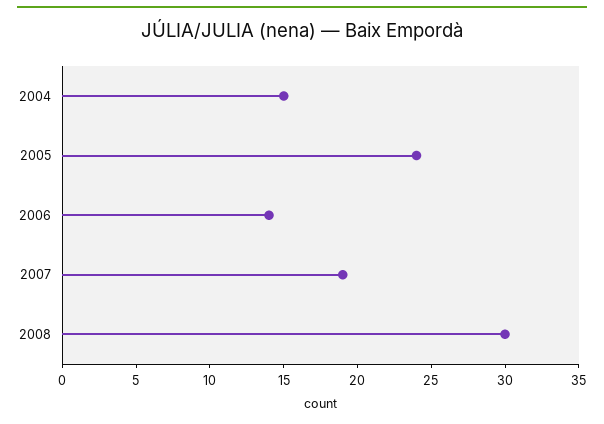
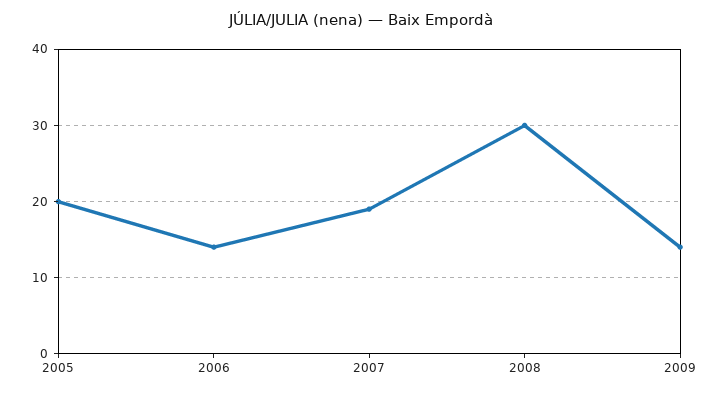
2004: 15 -> none
2005: 24 -> 20
2009: none -> 14

